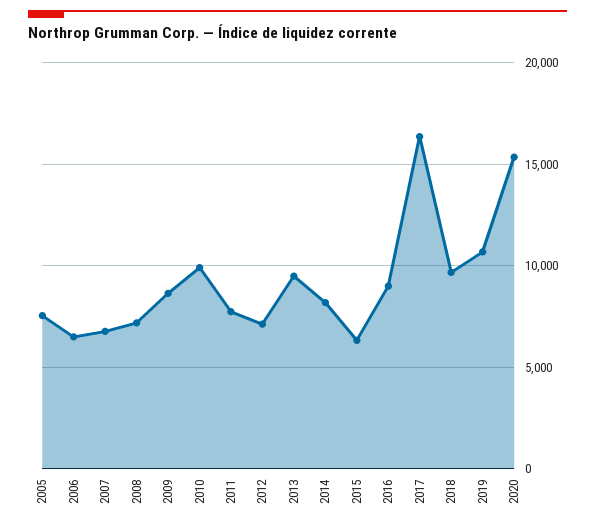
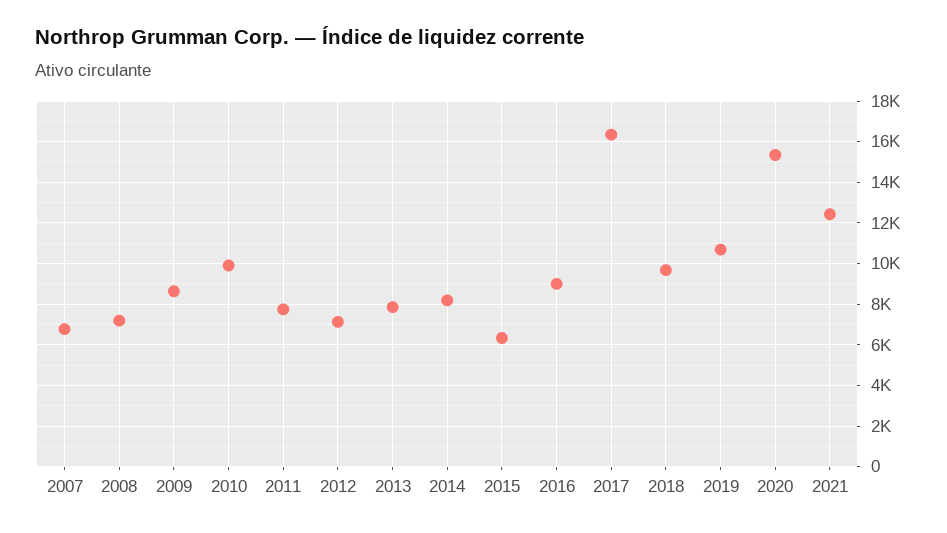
2005: 7500 -> none
2006: 6500 -> none
2013: 9500 -> 8000
2021: none -> 12500

